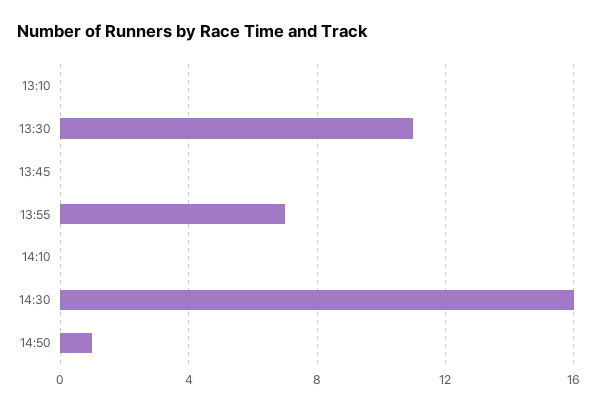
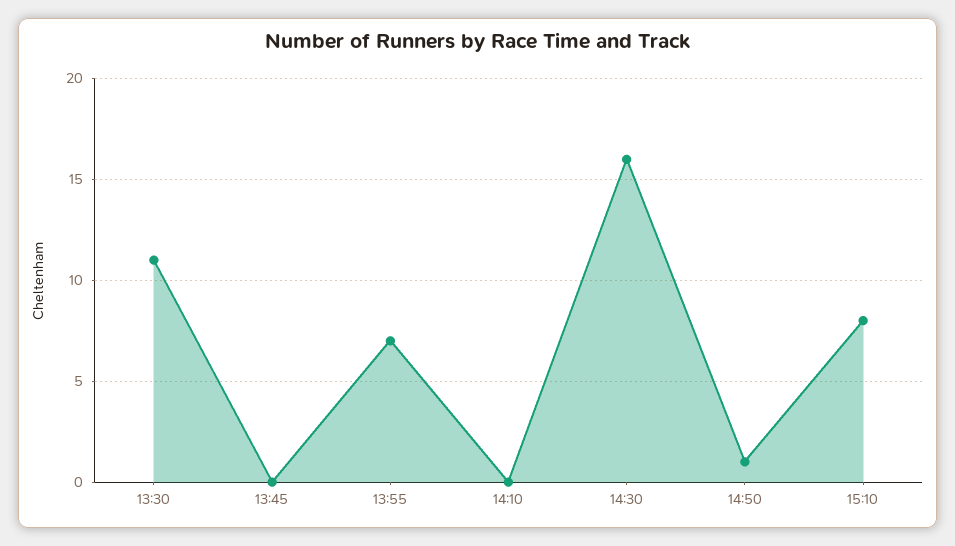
13:10: 0 -> none
15:10: none -> 8

